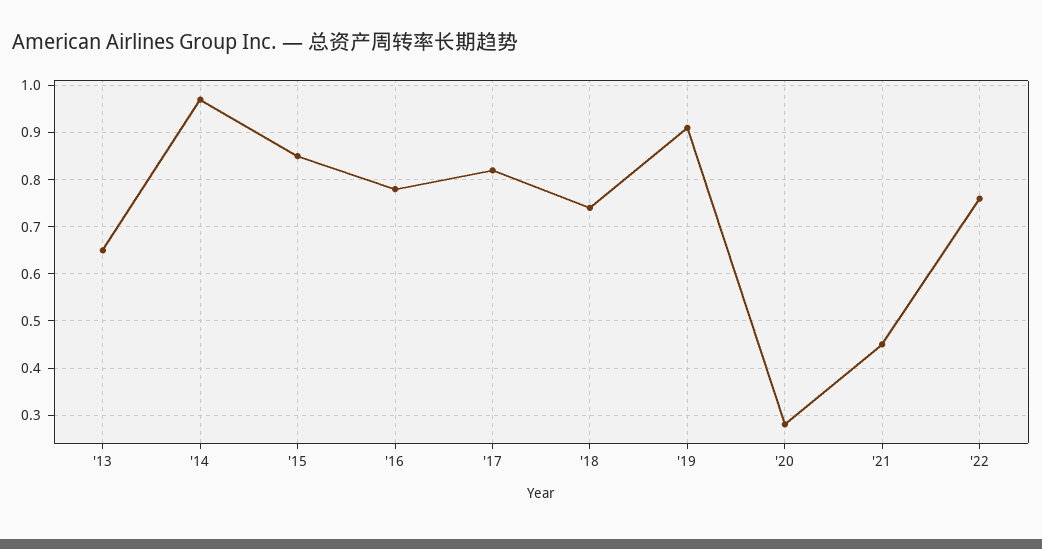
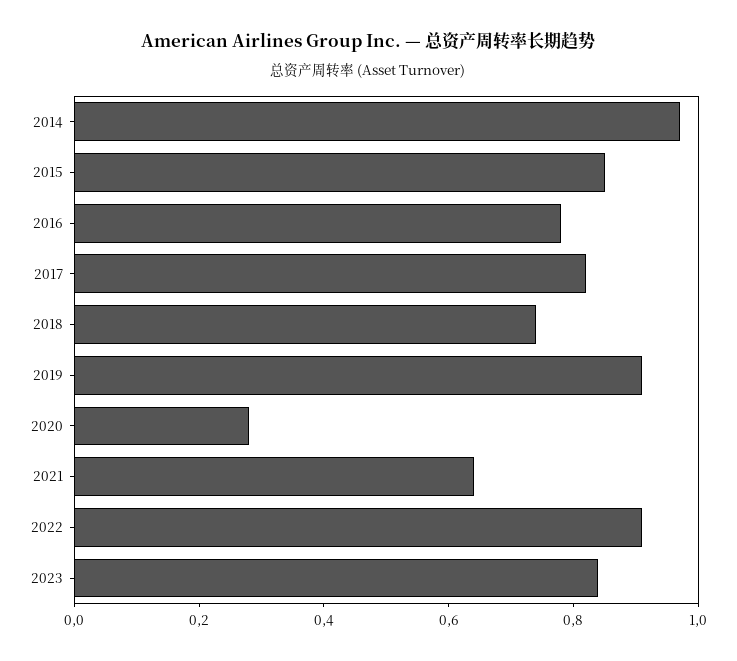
'13: 0.65 -> none
'21: 0.45 -> 0.65
'22: 0.75 -> 0.9
2023: none -> 0.85

